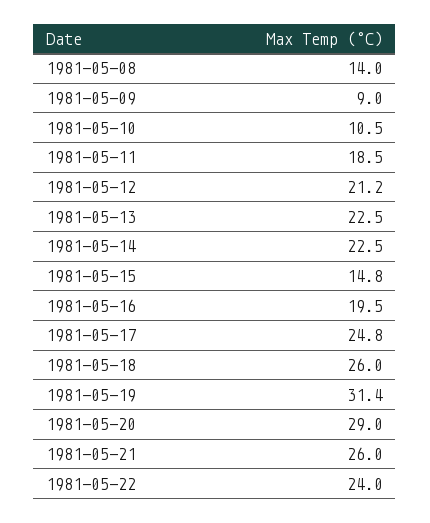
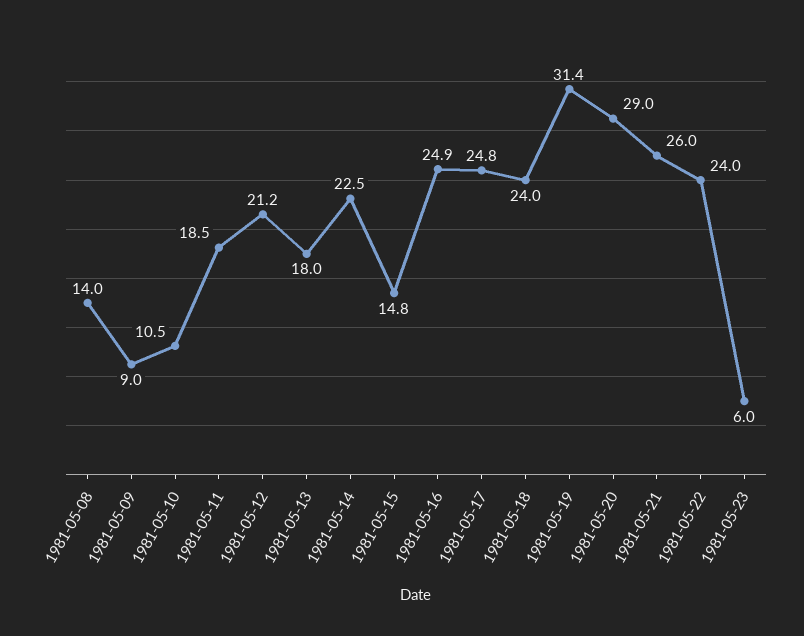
1981-05-13: 22.5 -> 18
1981-05-16: 19.5 -> 24.9
1981-05-18: 26 -> 24
1981-05-23: none -> 6

